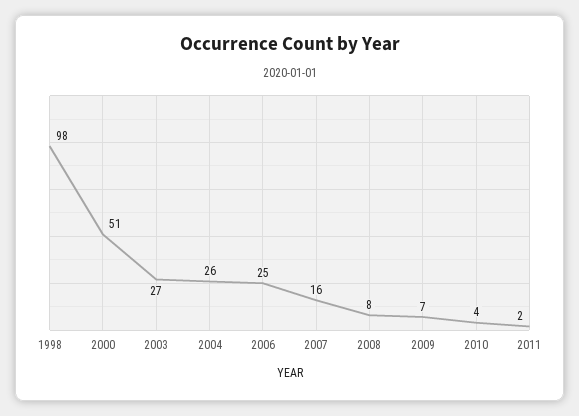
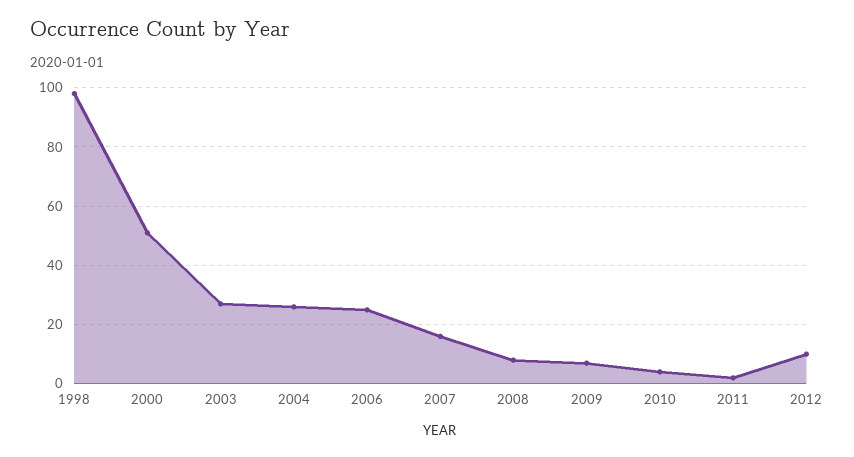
2012: none -> 10

